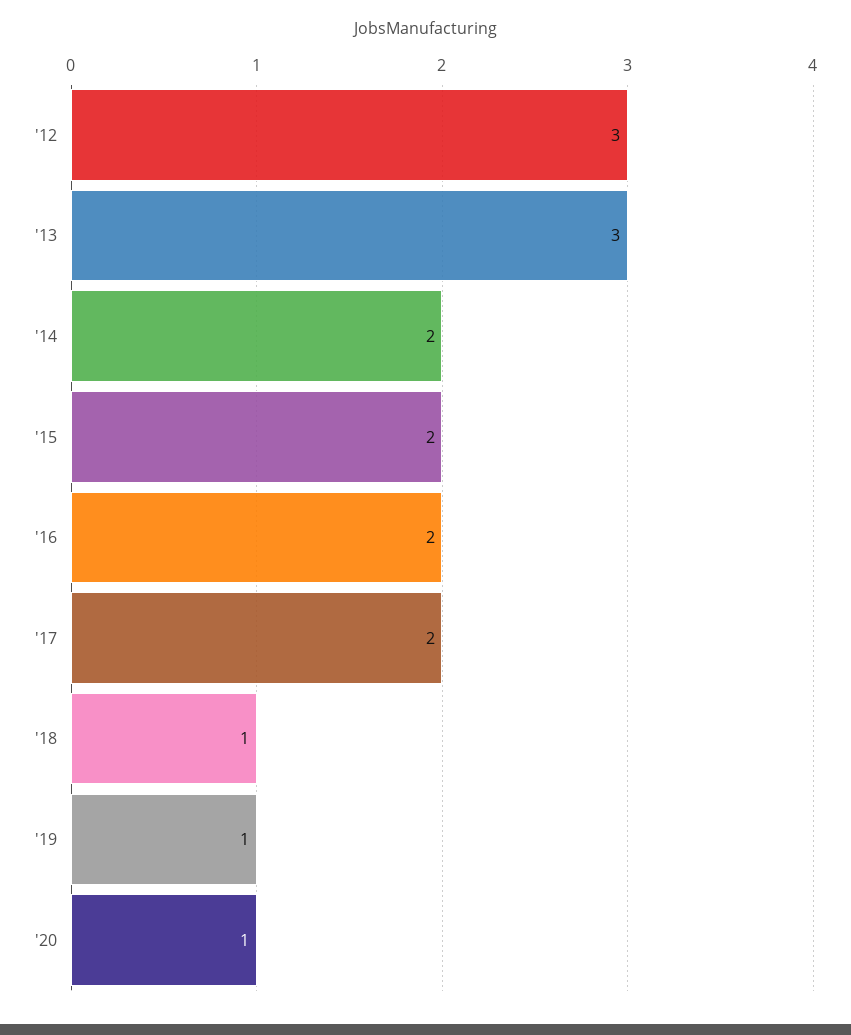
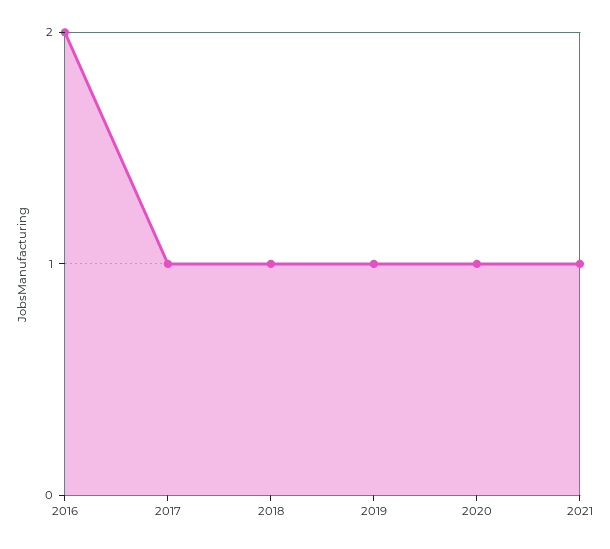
'12: 3 -> none
'13: 3 -> none
'14: 2 -> none
'15: 2 -> none
'17: 2 -> 1
2021: none -> 1

